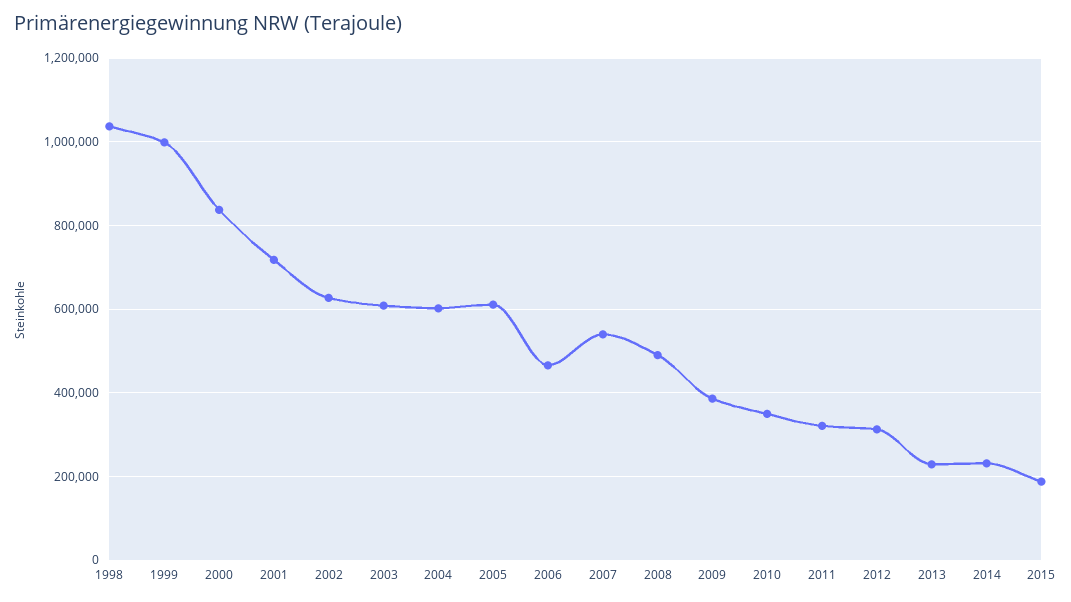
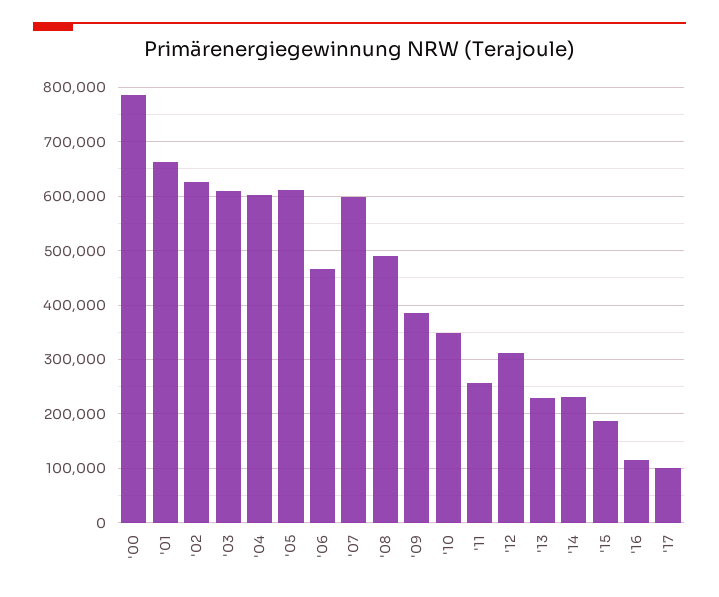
1998: 1040000 -> none
1999: 1000000 -> none
2000: 840000 -> 780000
2001: 720000 -> 660000
2007: 540000 -> 600000
2011: 320000 -> 260000
'16: none -> 120000
'17: none -> 100000

